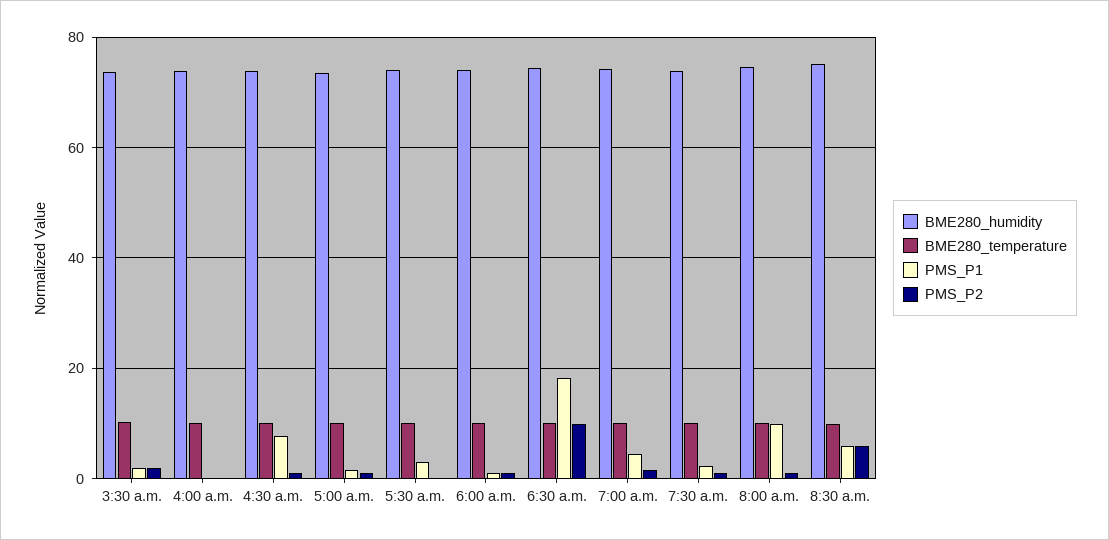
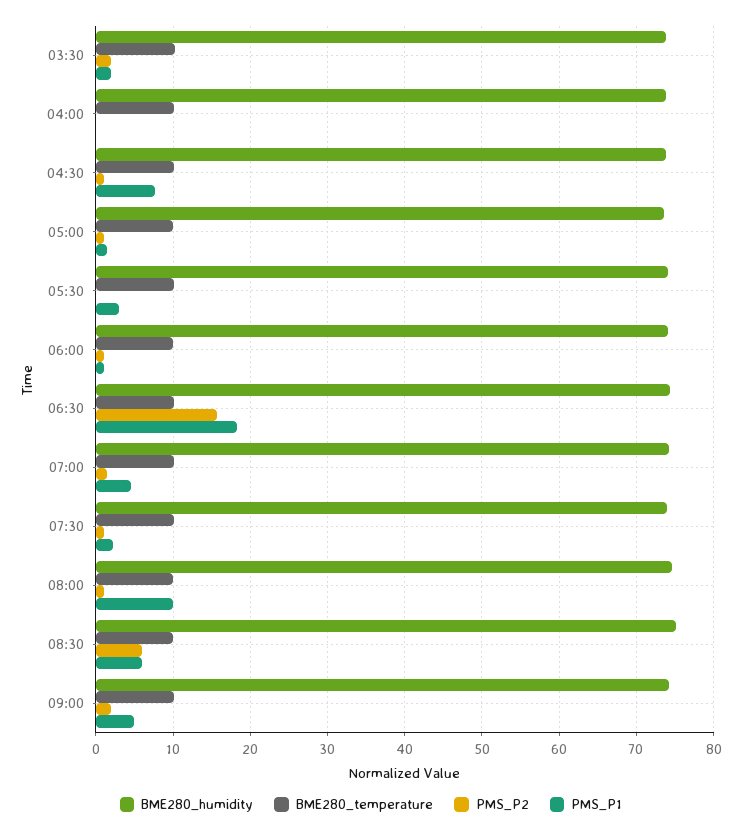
PMS_P2, 6:30 a.m.: 10 -> 16
BME280_humidity, 09:00: none -> 74
BME280_temperature, 09:00: none -> 10
PMS_P2, 09:00: none -> 2
PMS_P1, 09:00: none -> 5

